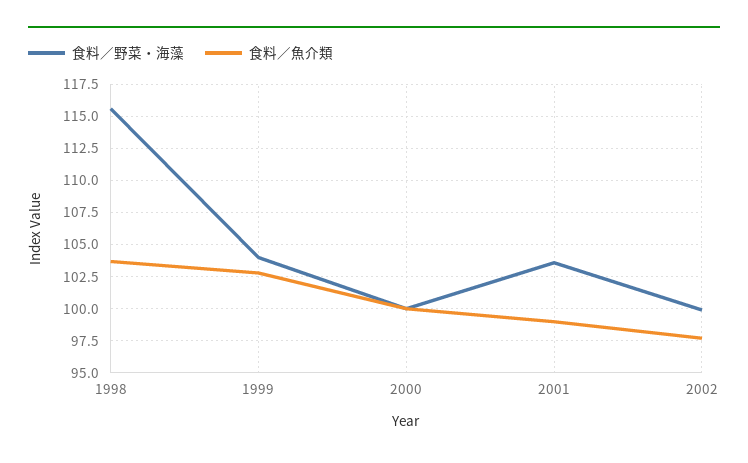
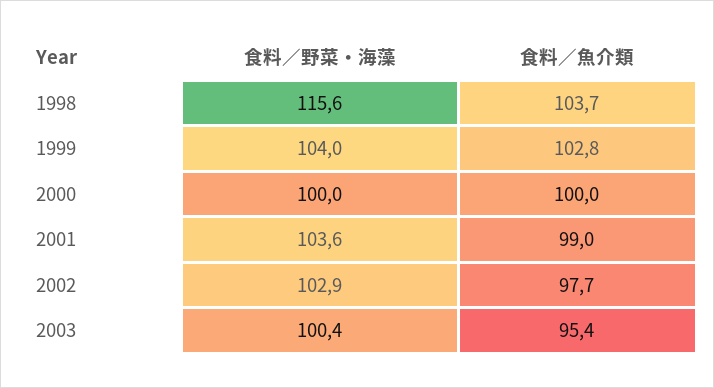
食料／野菜・海藻, 2002: 100 -> 102.9
食料／野菜・海藻, 2003: none -> 100.4
食料／魚介類, 2003: none -> 95.4

